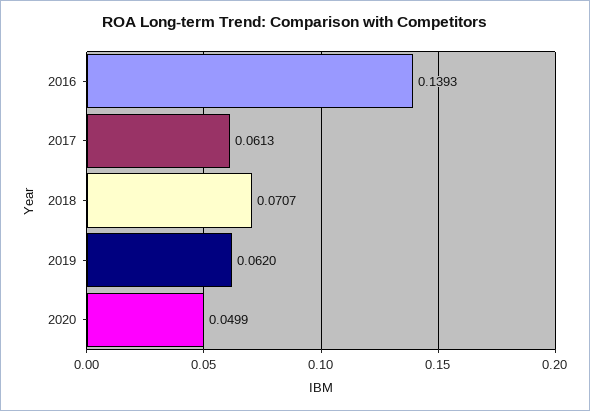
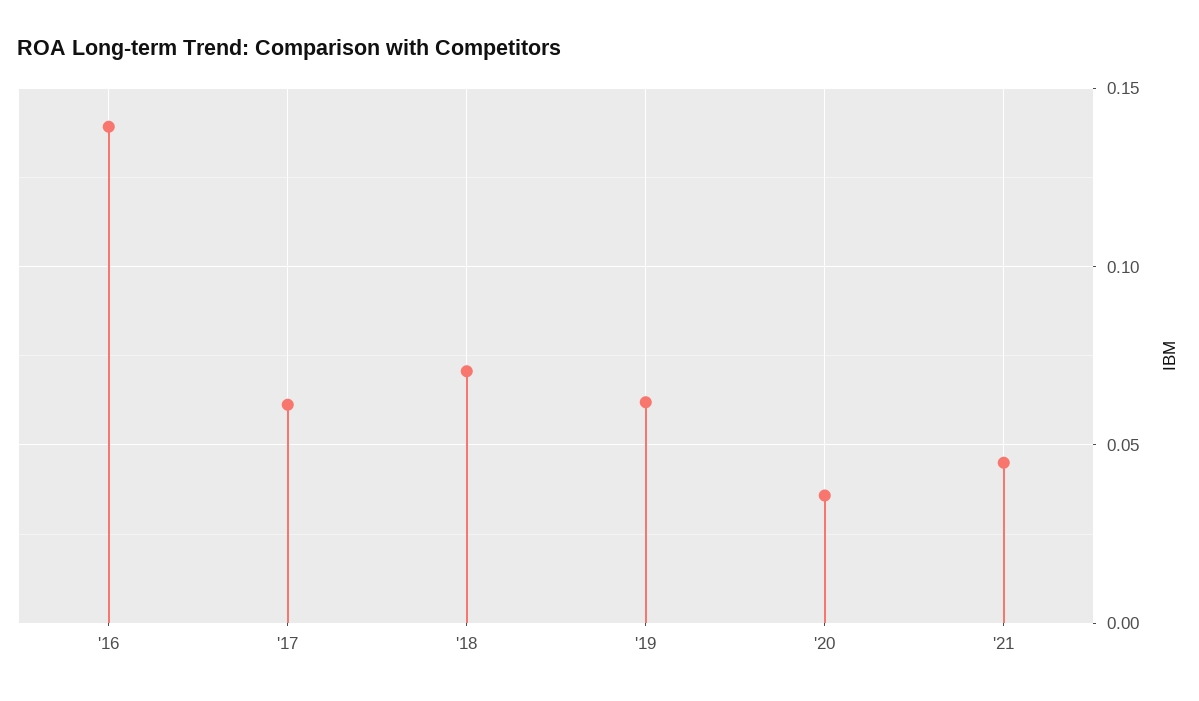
2020: 0.0499 -> 0.035
'21: none -> 0.045

